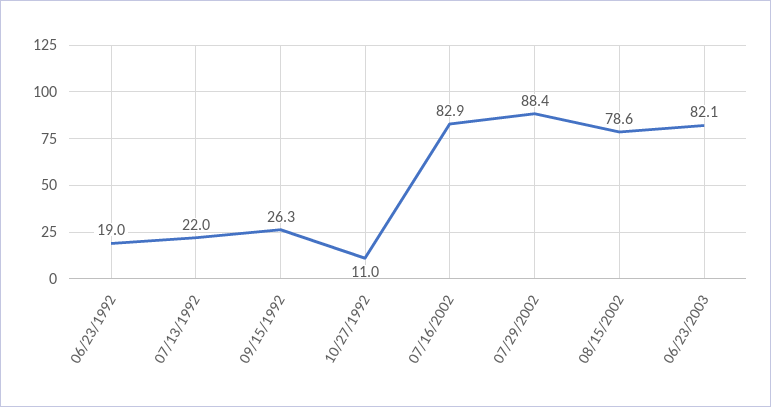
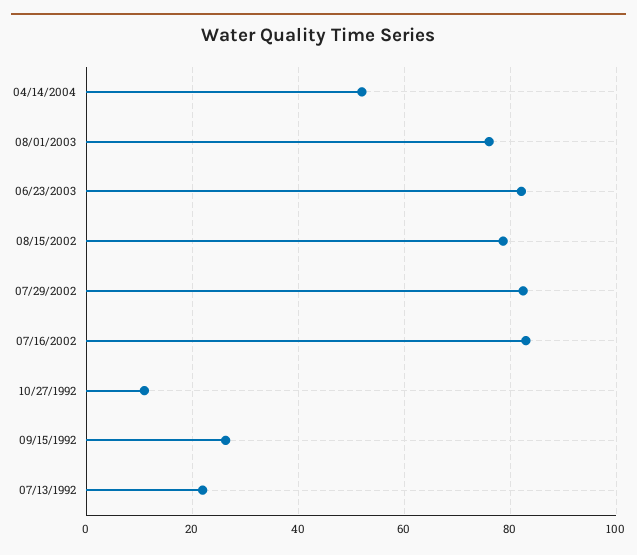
06/23/1992: 19 -> none
07/29/2002: 88.4 -> 82
04/14/2004: none -> 52
08/01/2003: none -> 76

